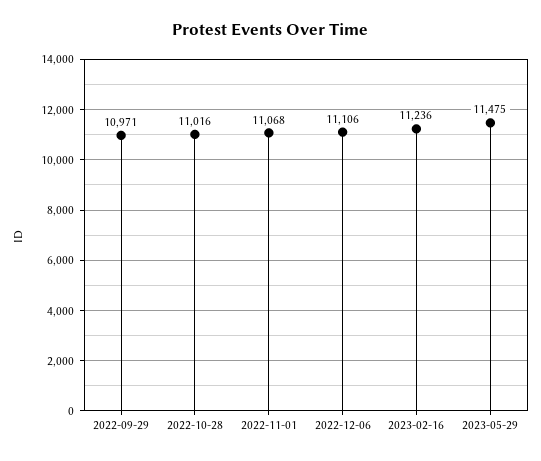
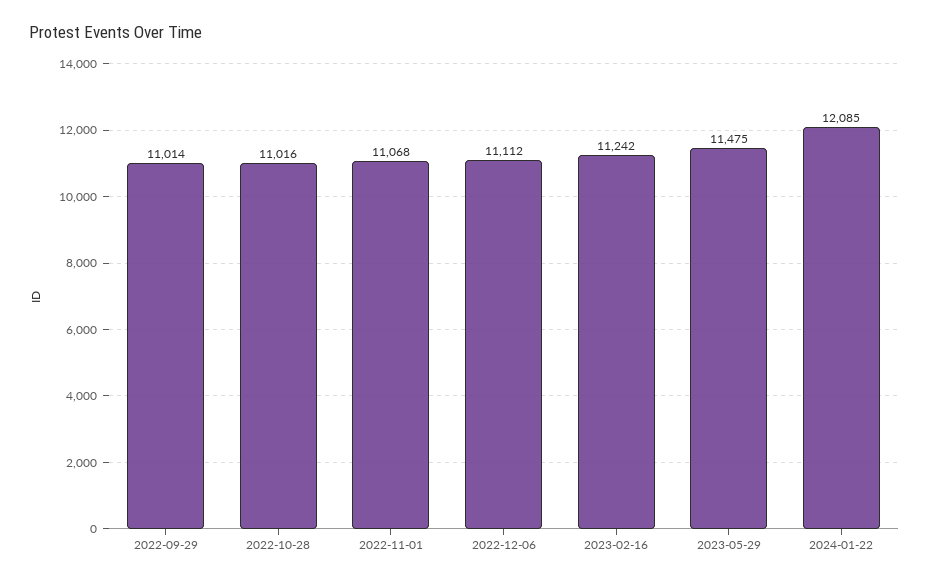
2022-09-29: 10971 -> 11014
2022-12-06: 11106 -> 11112
2023-02-16: 11236 -> 11242
2024-01-22: none -> 12085

